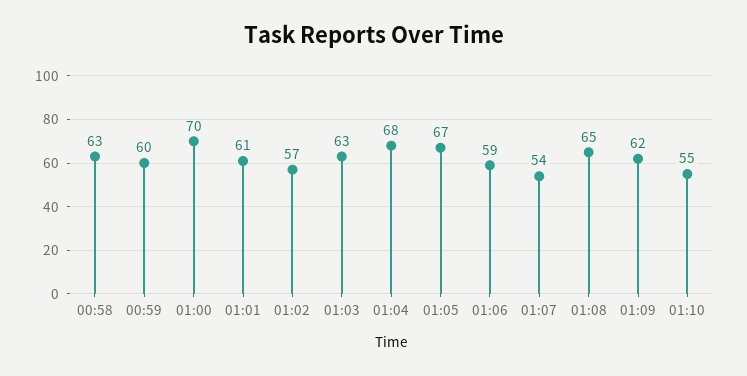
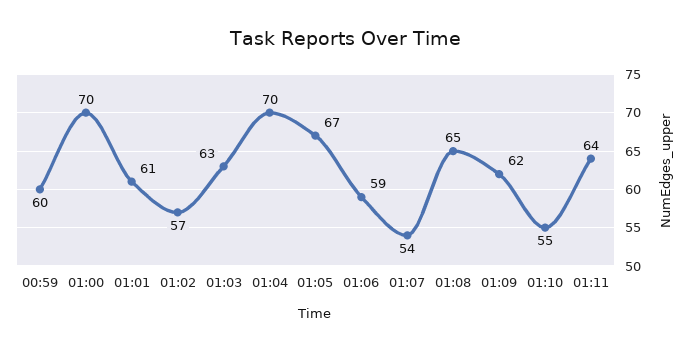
00:58: 63 -> none
01:04: 68 -> 70
01:11: none -> 64

